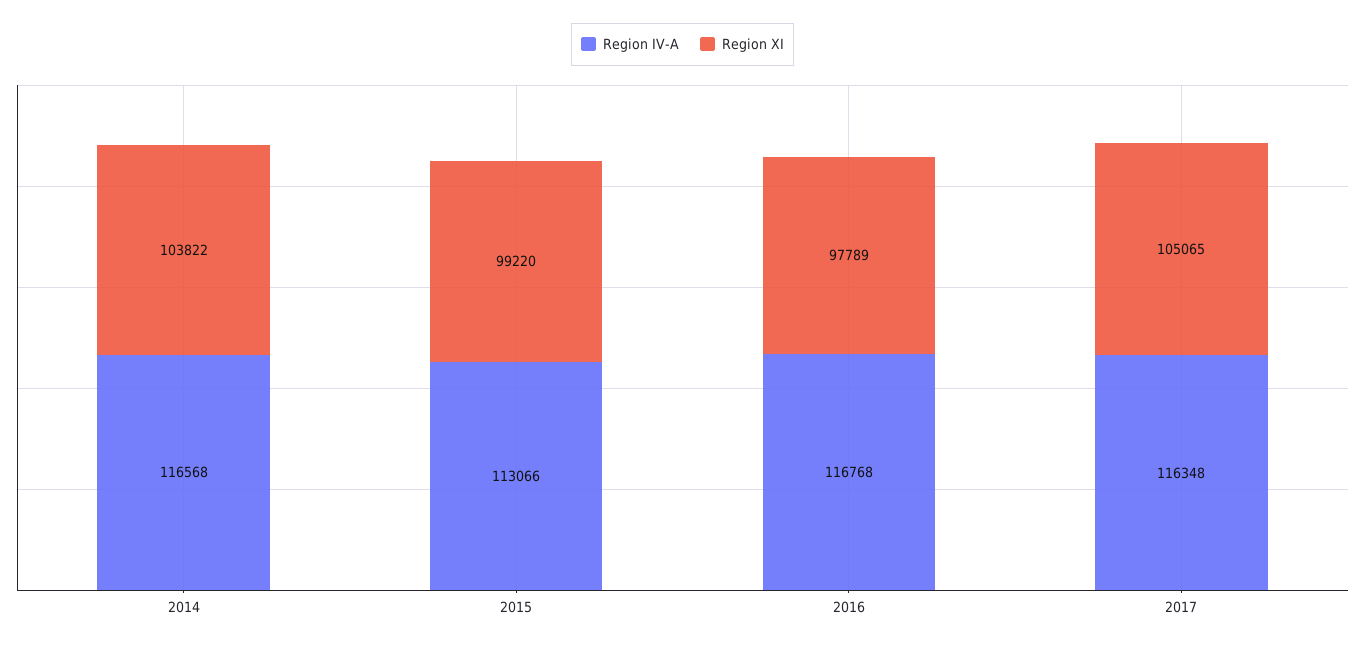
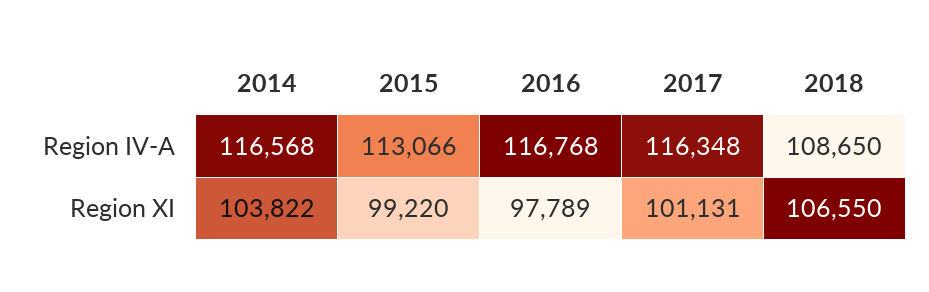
Region XI, 2017: 105065 -> 101131
Region IV-A, 2018: none -> 108650
Region XI, 2018: none -> 106550

